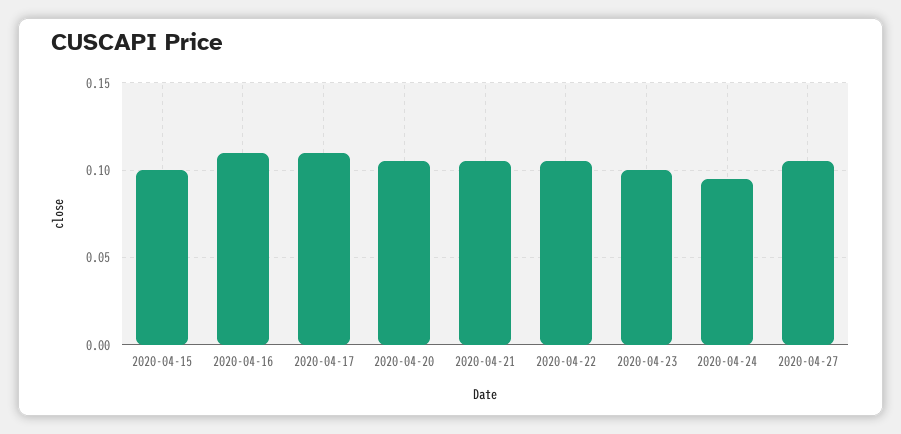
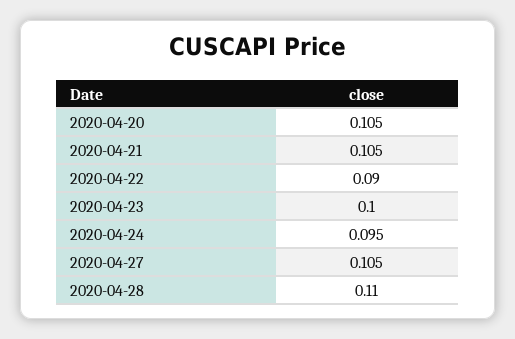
2020-04-15: 0.1 -> none
2020-04-16: 0.11 -> none
2020-04-17: 0.11 -> none
2020-04-22: 0.105 -> 0.09
2020-04-28: none -> 0.11

